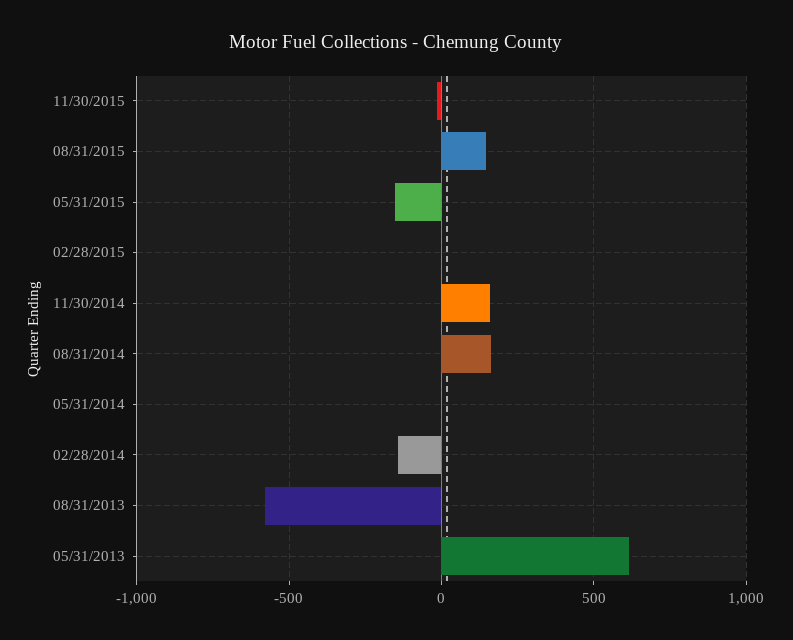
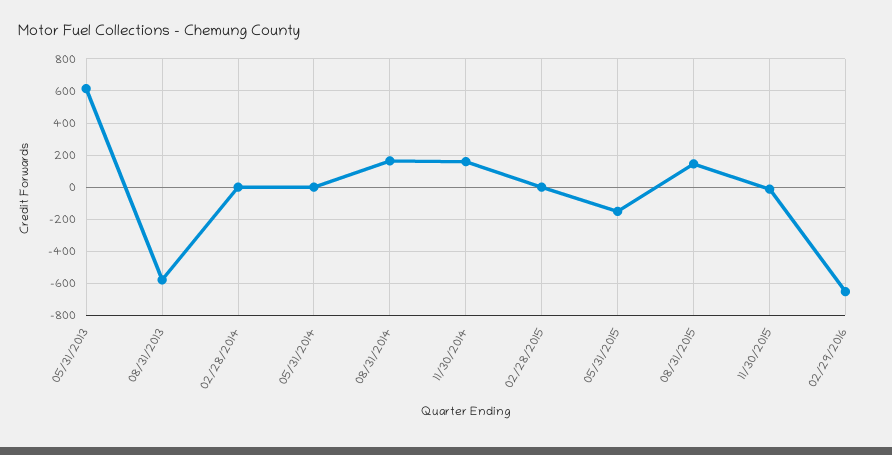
02/28/2014: -150 -> 0
02/29/2016: none -> -650

